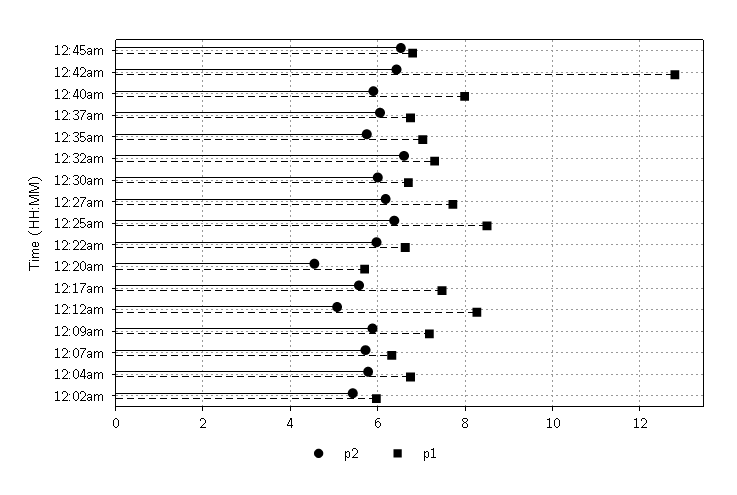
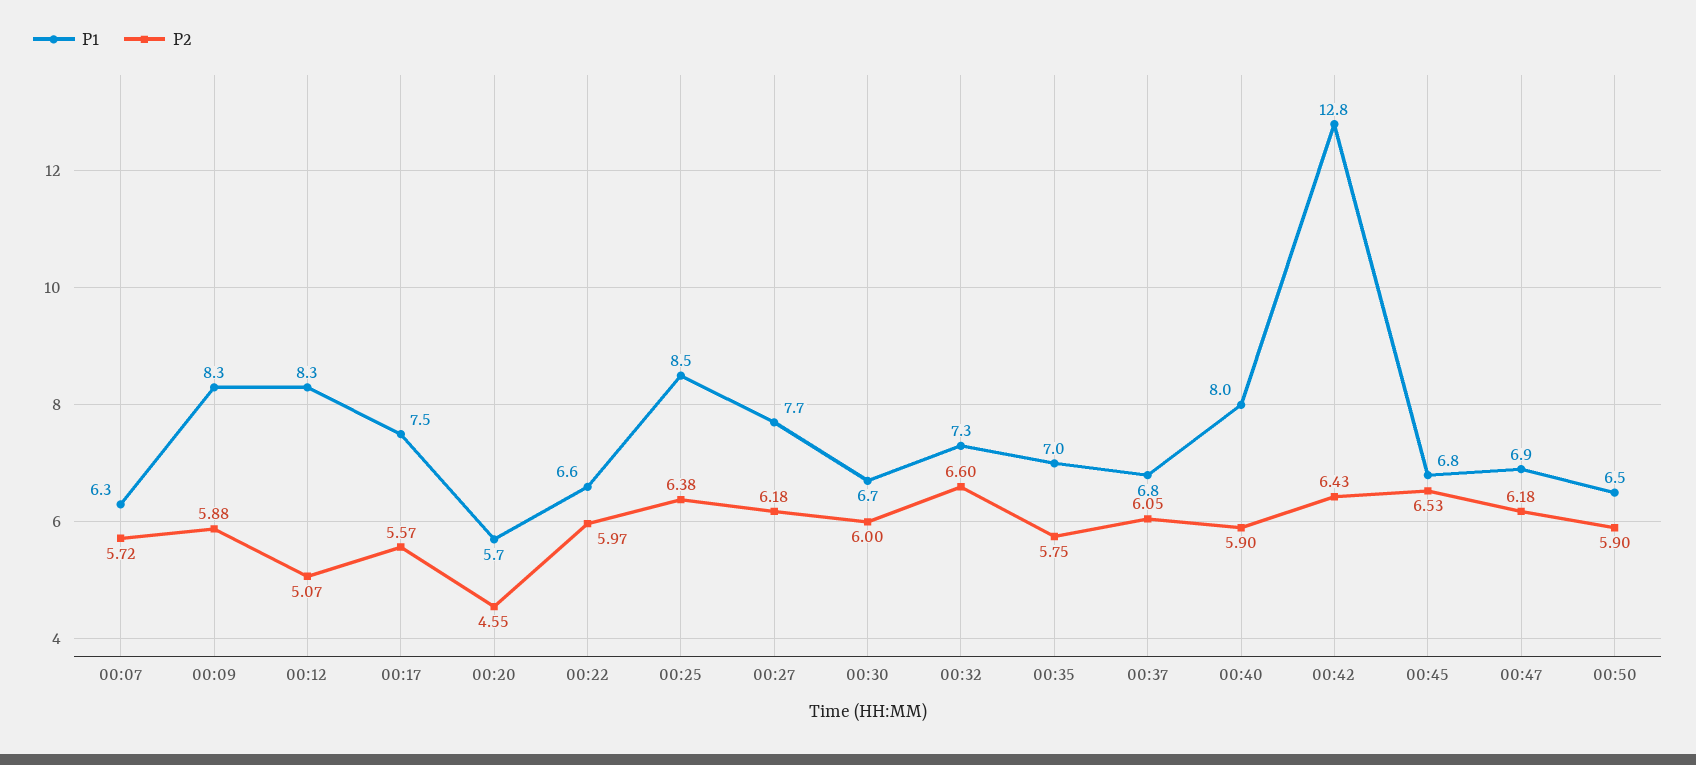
p1, 12:09am: 7.2 -> 8.3
p2, 12:04am: 5.8 -> none
p1, 12:04am: 6.8 -> none
p2, 12:02am: 5.4 -> none
p1, 12:02am: 6 -> none
p1, 00:47: none -> 6.9
p2, 00:47: none -> 6.18
p1, 00:50: none -> 6.5
p2, 00:50: none -> 5.9

